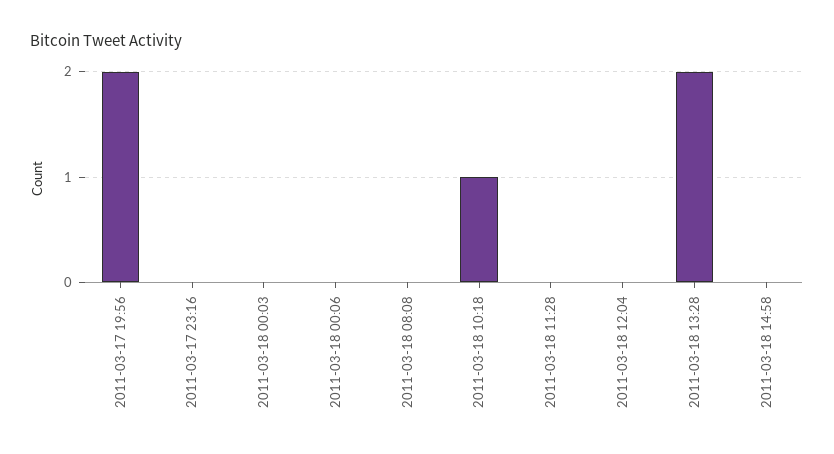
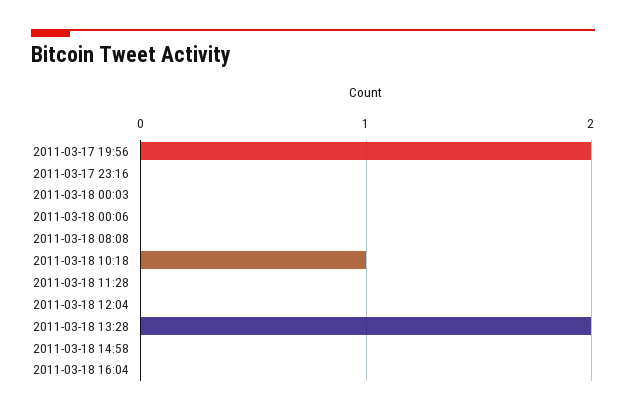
2011-03-18 16:04: none -> 0

